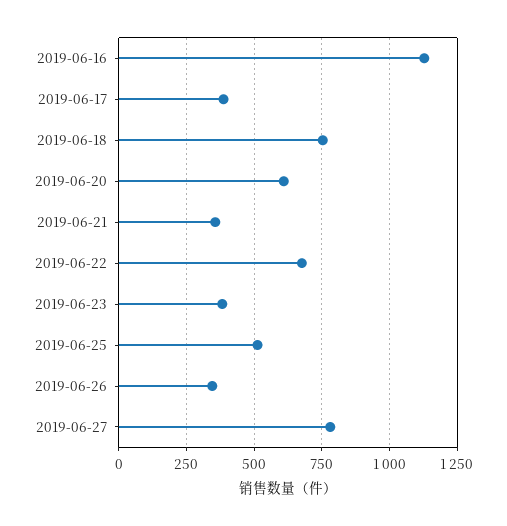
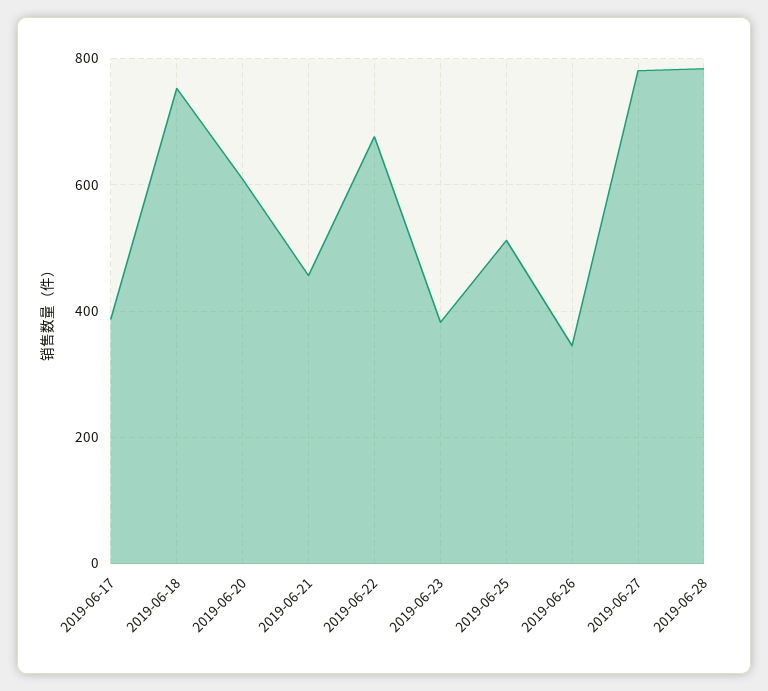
2019-06-16: 1125 -> none
2019-06-21: 350 -> 460
2019-06-28: none -> 780

